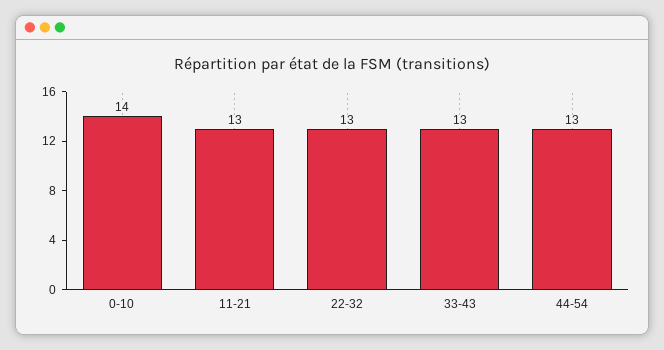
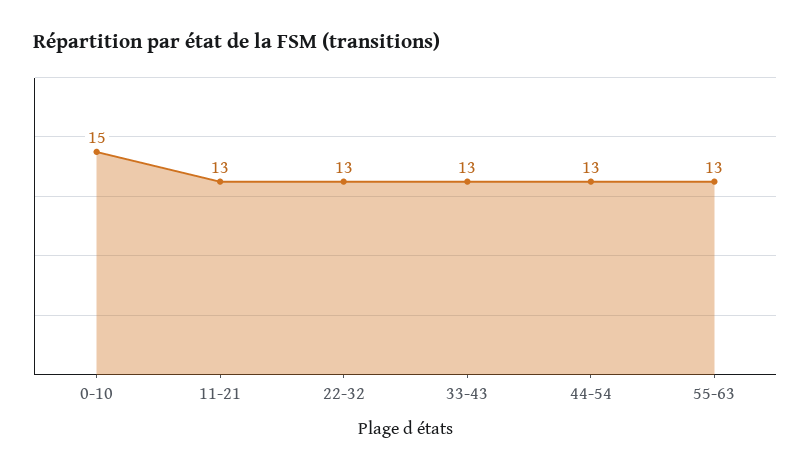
0-10: 14 -> 15
55-63: none -> 13

